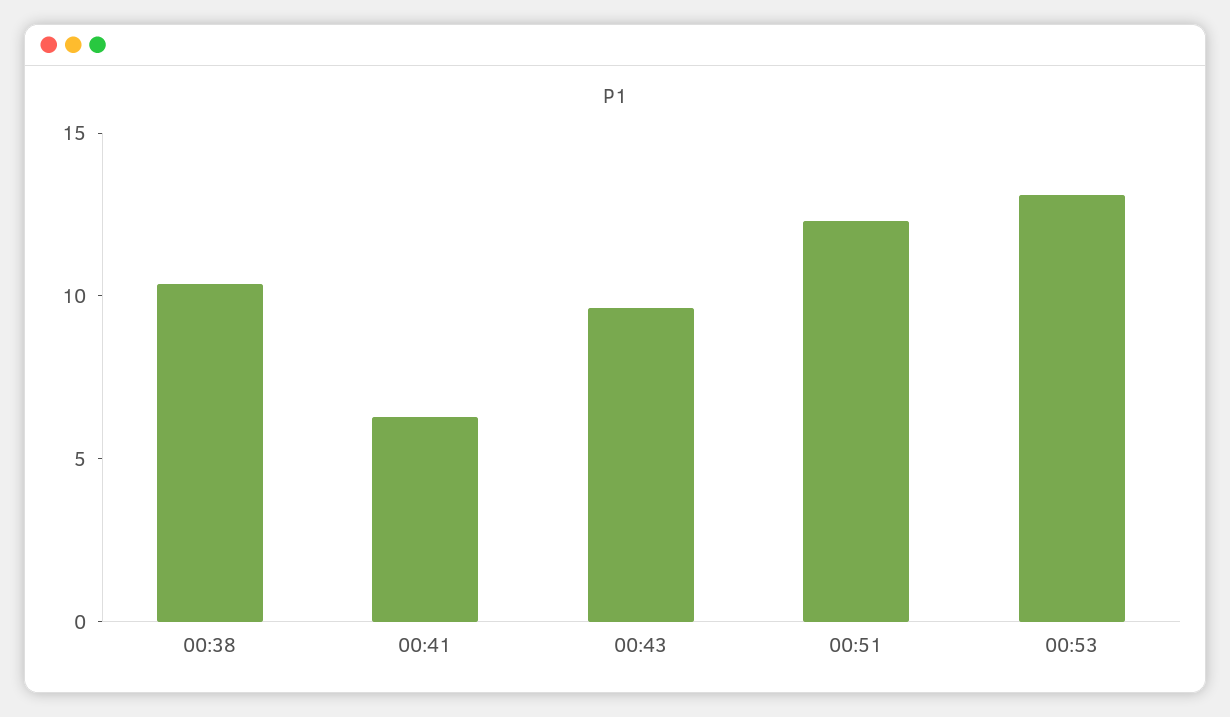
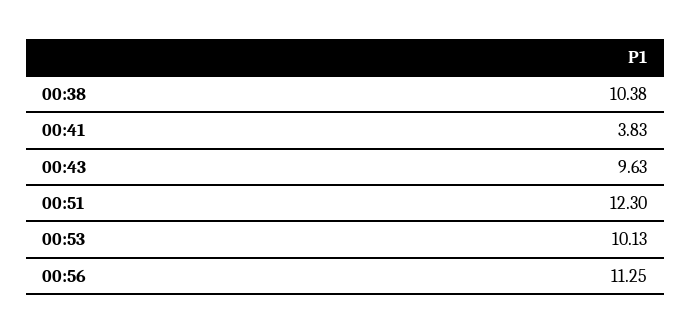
00:41: 6 -> 3.83
00:53: 13 -> 10.13
00:56: none -> 11.25

